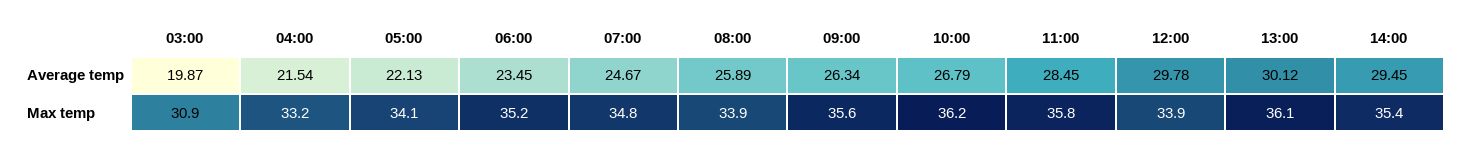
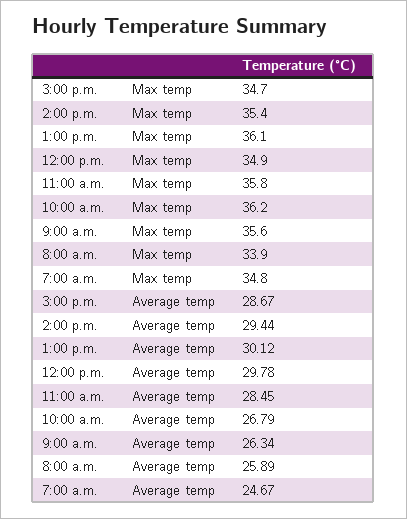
03:00, Average temp: 19.87 -> none
04:00, Average temp: 21.54 -> none
05:00, Average temp: 22.13 -> none
06:00, Average temp: 23.45 -> none
14:00, Average temp: 29.45 -> 29.44
03:00, Max temp: 30.9 -> none
04:00, Max temp: 33.2 -> none
05:00, Max temp: 34.1 -> none
06:00, Max temp: 35.2 -> none
12:00, Max temp: 33.9 -> 34.9
3:00 p.m., Max temp: none -> 34.7
3:00 p.m., Average temp: none -> 28.67

